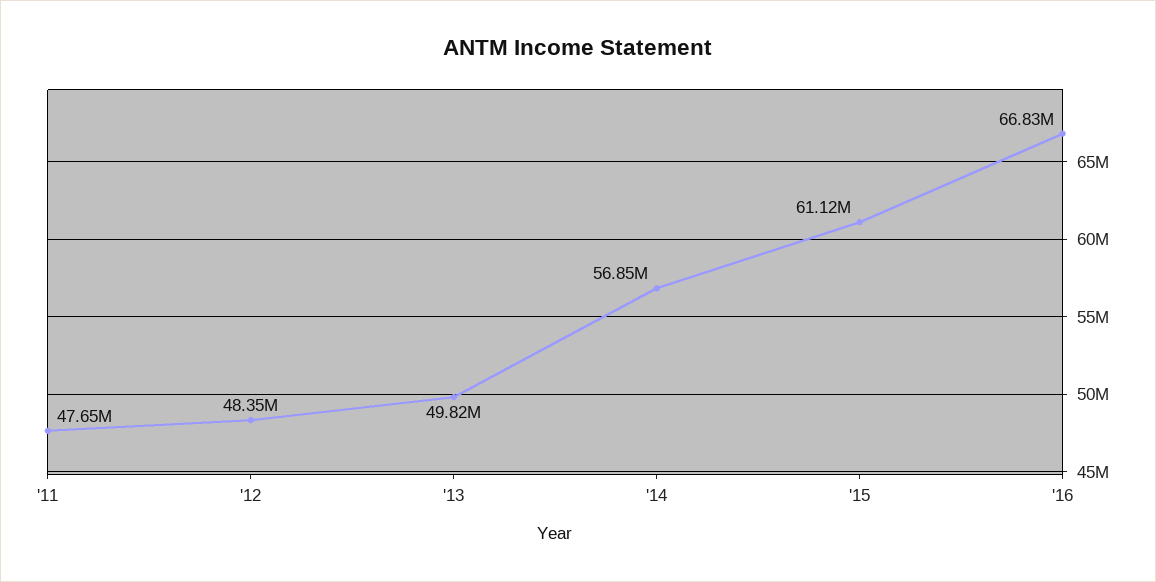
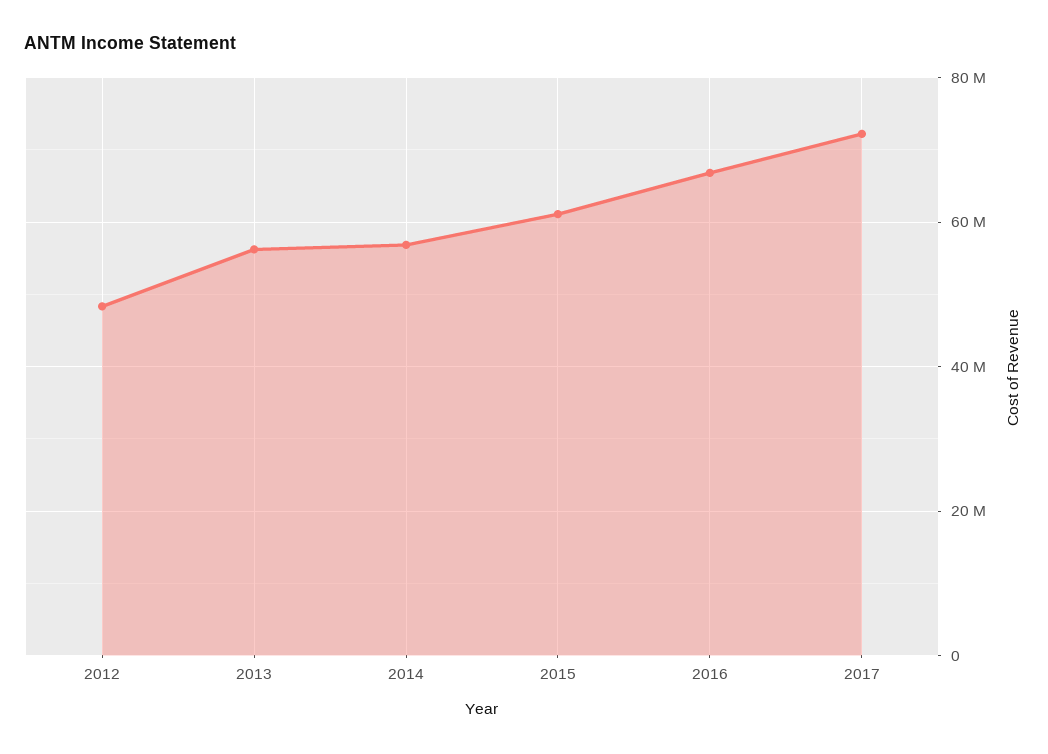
'11: 47650000 -> none
'13: 49820000 -> 56000000
2017: none -> 72000000

